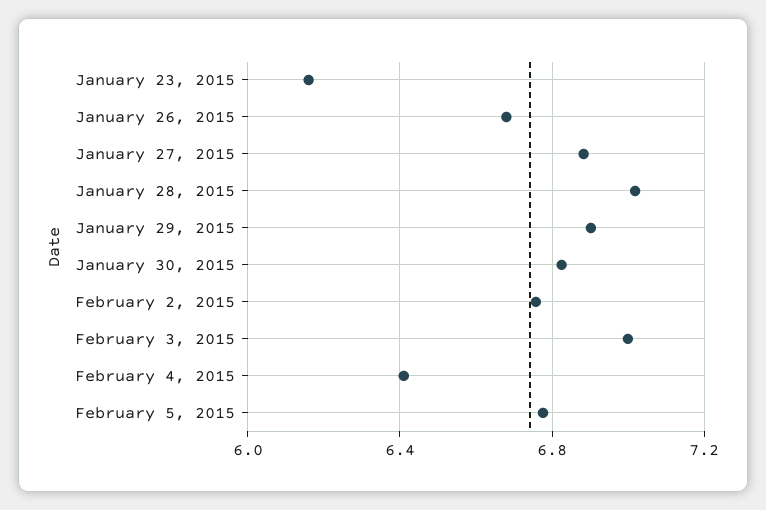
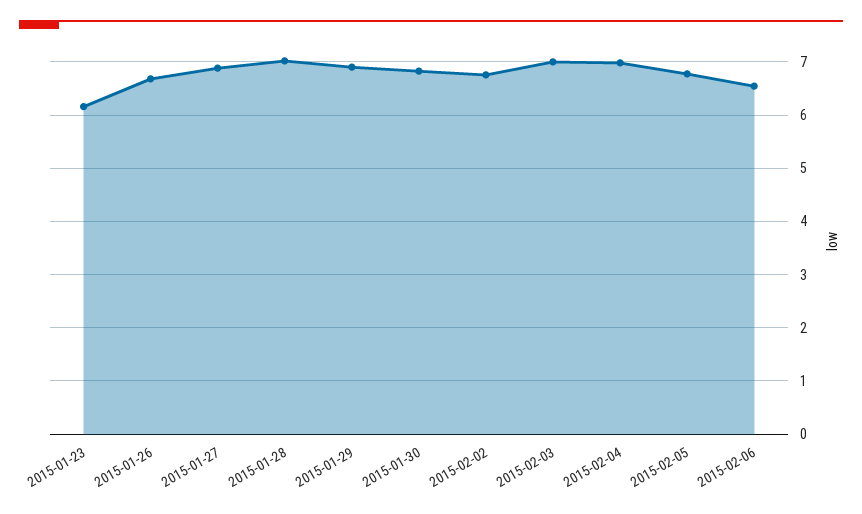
February 4, 2015: 6.4 -> 7
2015-02-06: none -> 6.6

